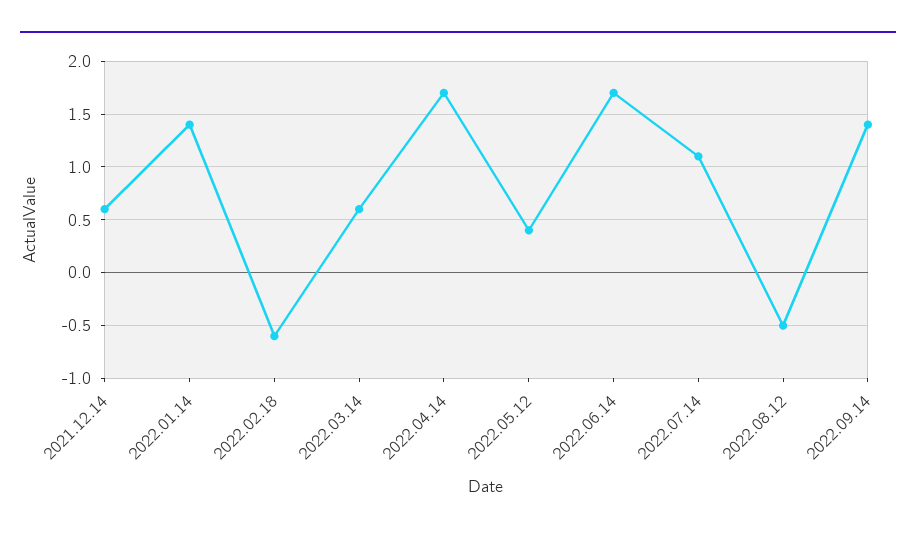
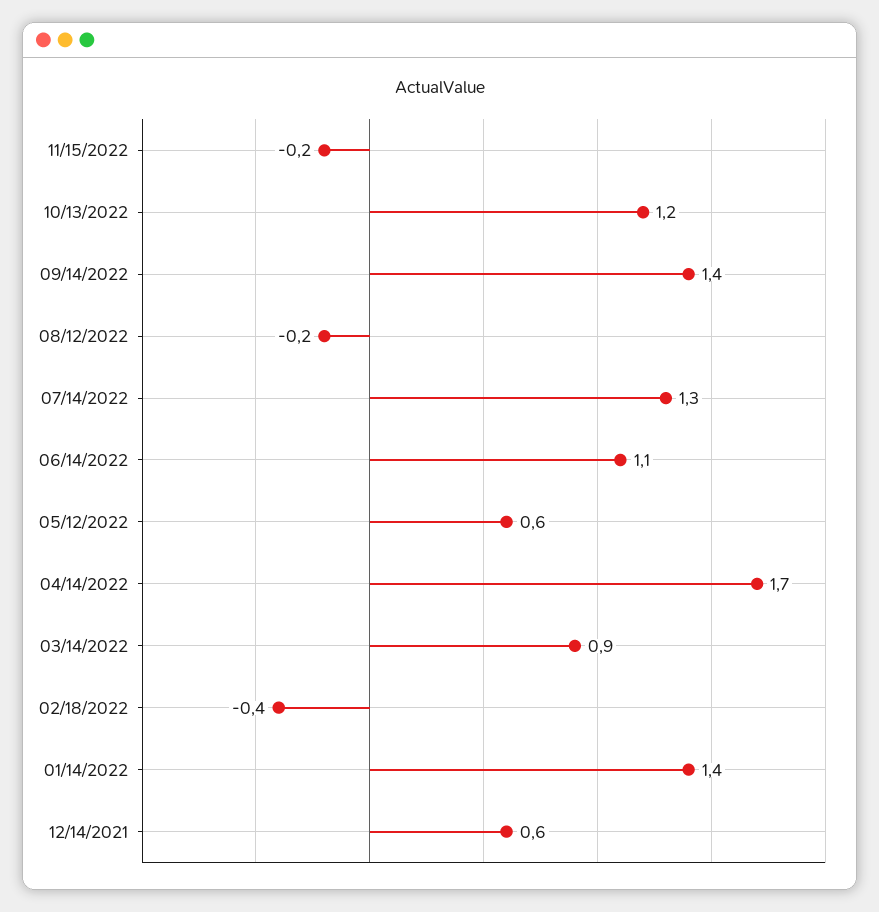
2022.02.18: -0.6 -> -0.4
2022.03.14: 0.6 -> 0.9
2022.05.12: 0.4 -> 0.6
2022.06.14: 1.7 -> 1.1
2022.07.14: 1.1 -> 1.3
2022.08.12: -0.5 -> -0.2
11/15/2022: none -> -0.2
10/13/2022: none -> 1.2

